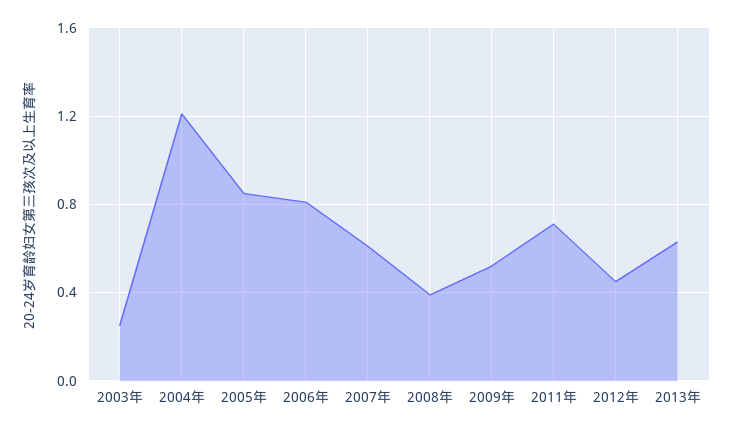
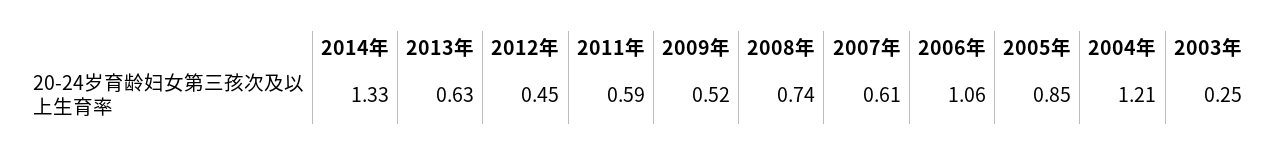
2006年: 0.8 -> 1.06
2008年: 0.4 -> 0.74
2011年: 0.7 -> 0.59
2014年: none -> 1.33

